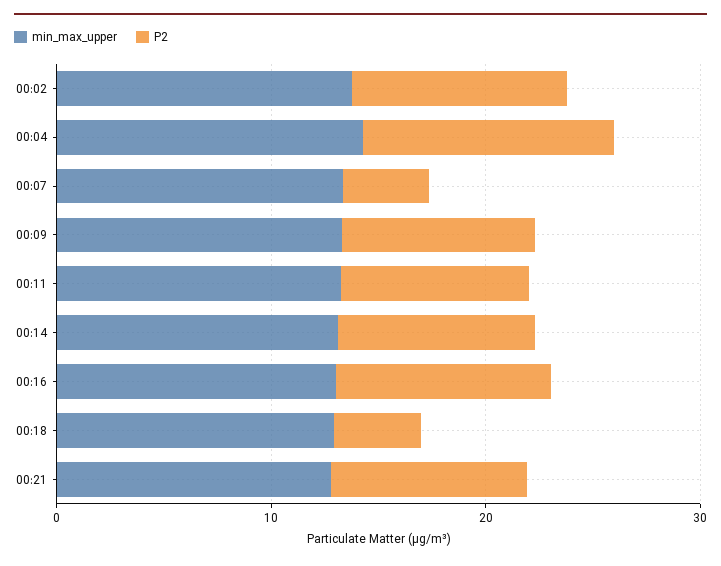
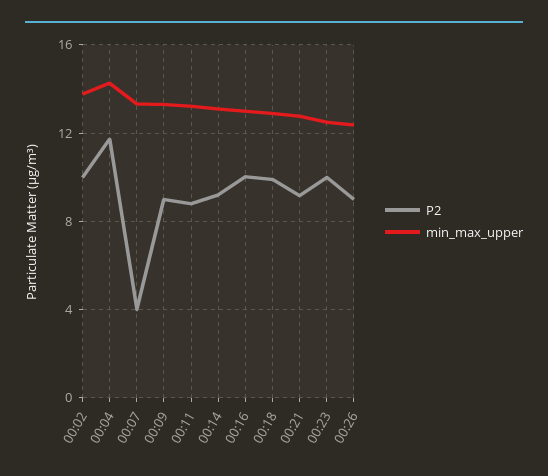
P2, 00:18: 4 -> 10
P2, 00:23: none -> 10
min_max_upper, 00:23: none -> 12.5
P2, 00:26: none -> 9
min_max_upper, 00:26: none -> 12.5

